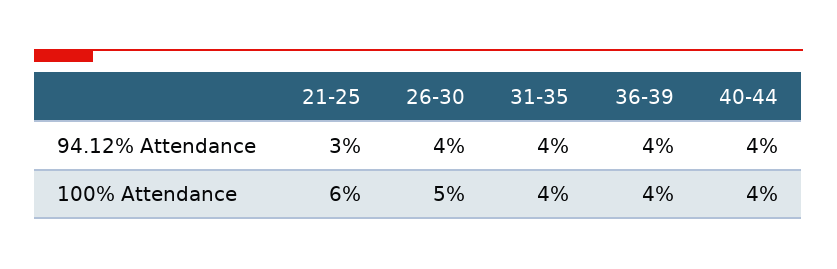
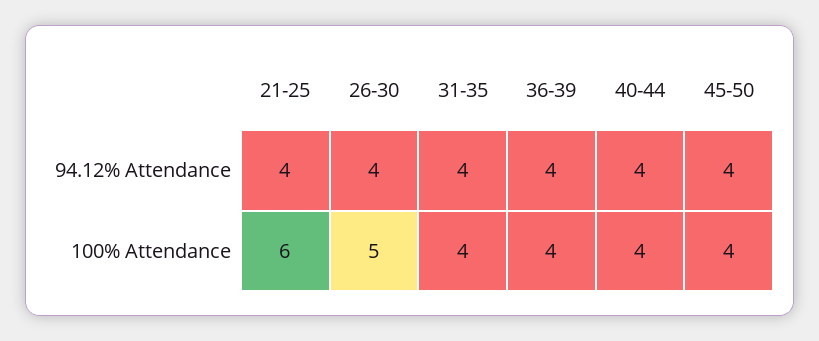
21-25, 94.12% Attendance: 3 -> 4
45-50, 94.12% Attendance: none -> 4
45-50, 100% Attendance: none -> 4

